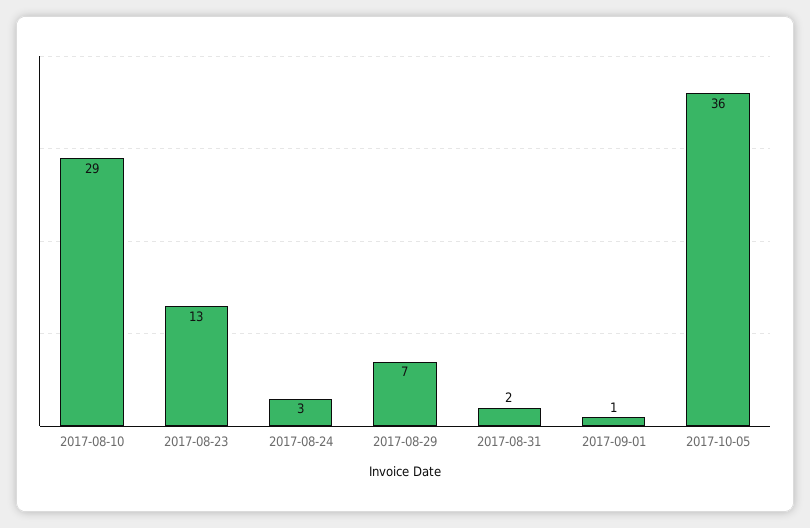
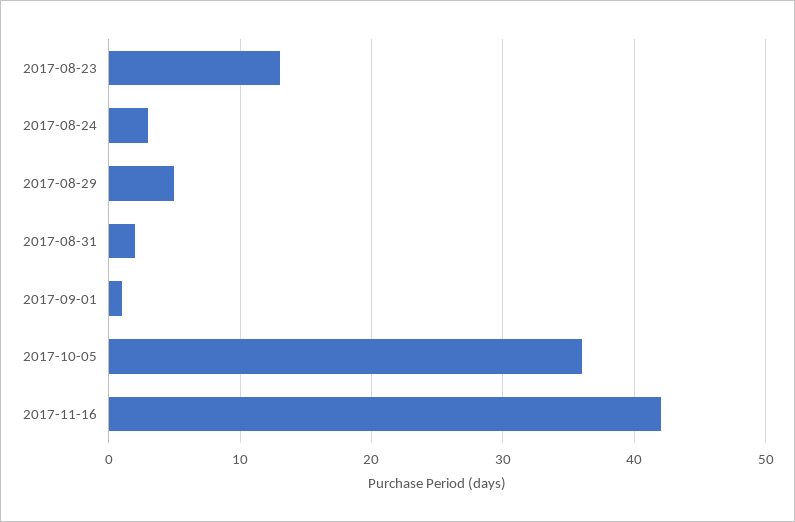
2017-08-10: 29 -> none
2017-08-29: 7 -> 5
2017-11-16: none -> 42

